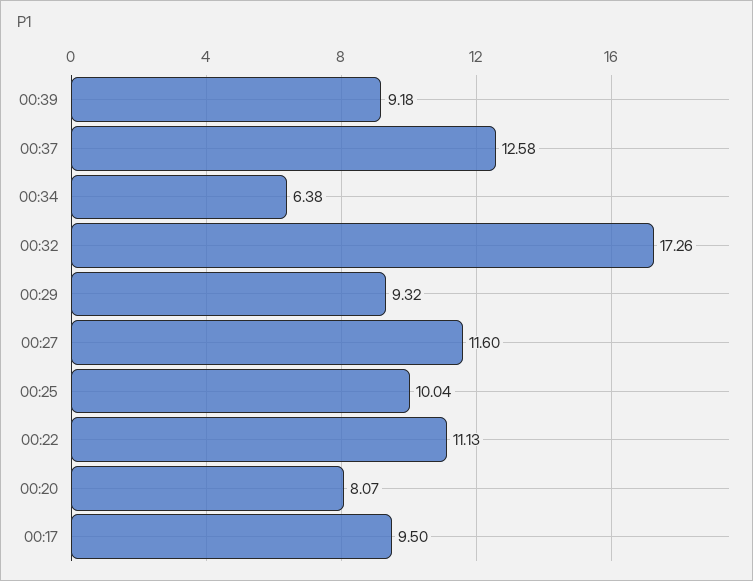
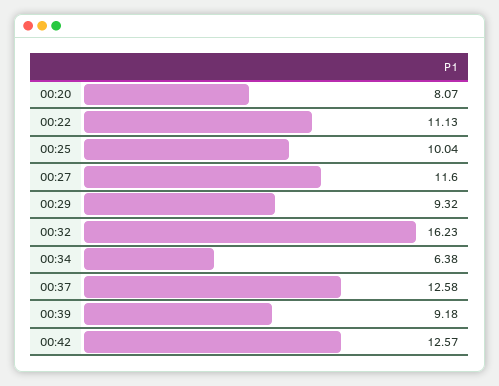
00:32: 17.26 -> 16.23
00:17: 9.5 -> none
00:42: none -> 12.57

